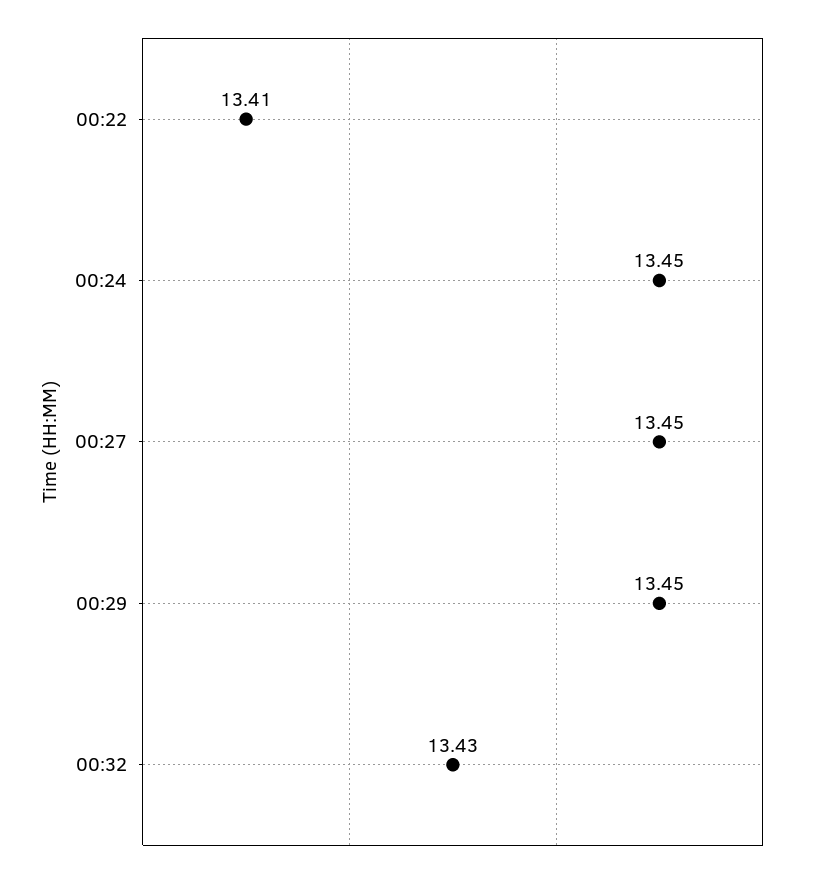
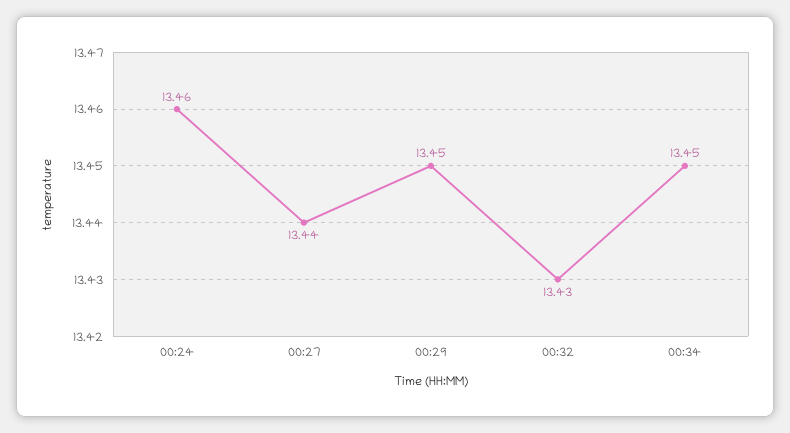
00:22: 13.41 -> none
00:24: 13.45 -> 13.46
00:27: 13.45 -> 13.44
00:34: none -> 13.45

